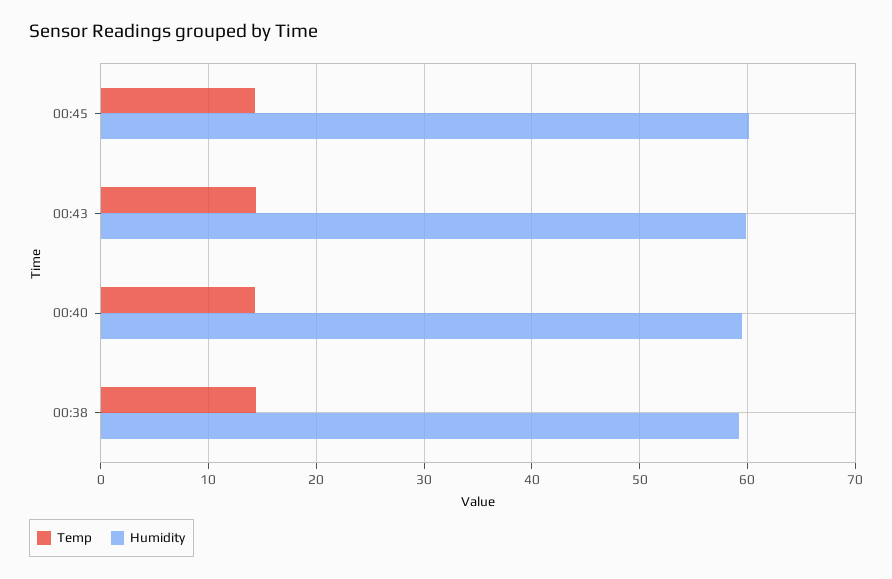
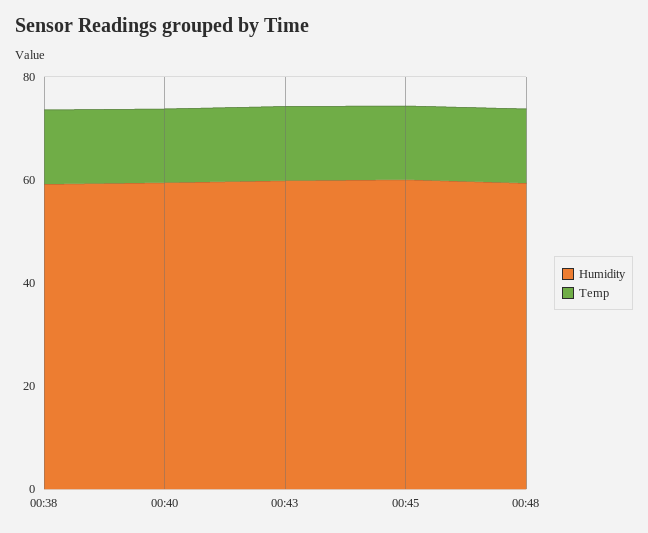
Humidity, 00:48: none -> 60
Temp, 00:48: none -> 15

